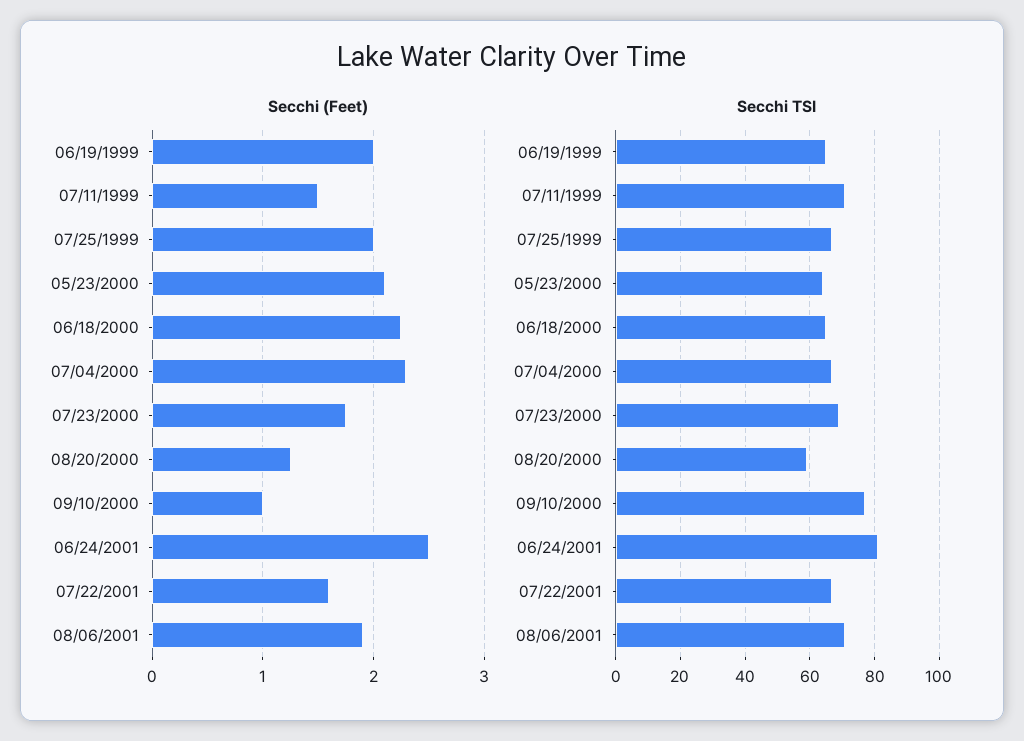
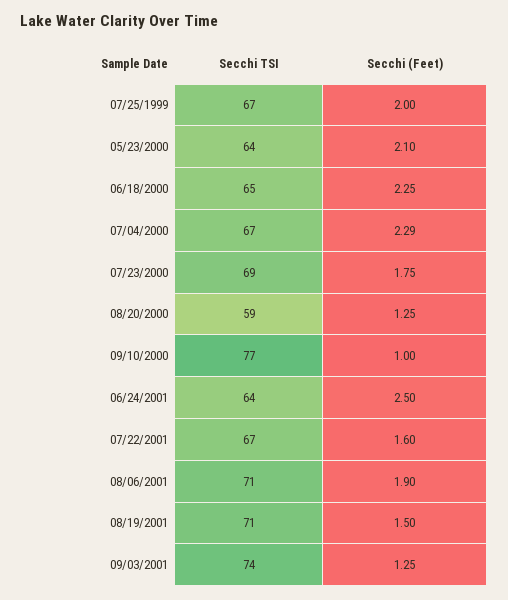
Secchi (Feet), 06/19/1999: 2 -> none
Secchi (Feet), 07/11/1999: 1.5 -> none
Secchi TSI, 06/19/1999: 65 -> none
Secchi TSI, 07/11/1999: 70 -> none
Secchi TSI, 06/24/2001: 80 -> 64
Secchi TSI, 08/19/2001: none -> 71
Secchi (Feet), 08/19/2001: none -> 1.5
Secchi TSI, 09/03/2001: none -> 74
Secchi (Feet), 09/03/2001: none -> 1.25

